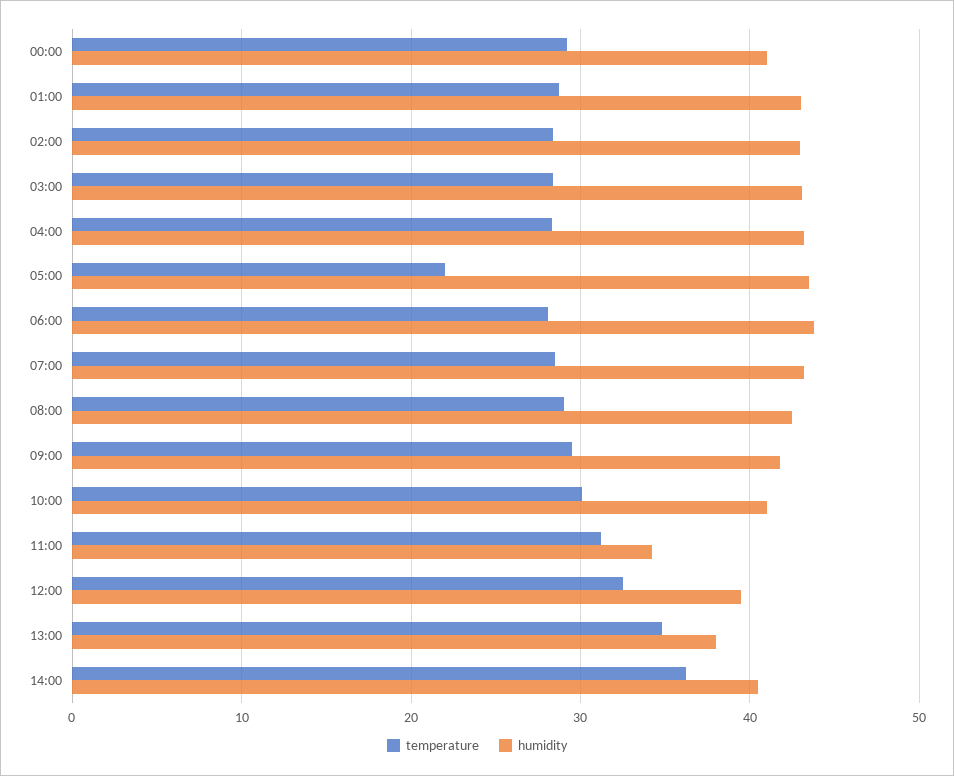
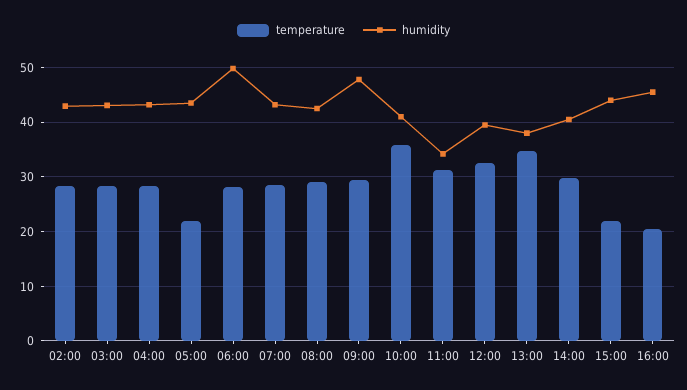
temperature, 00:00: 29 -> none
humidity, 00:00: 41 -> none
temperature, 01:00: 29 -> none
humidity, 01:00: 43 -> none
humidity, 06:00: 44 -> 50
humidity, 09:00: 42 -> 48
temperature, 10:00: 30 -> 36
temperature, 14:00: 36 -> 30
temperature, 15:00: none -> 22
humidity, 15:00: none -> 44
temperature, 16:00: none -> 20
humidity, 16:00: none -> 46

